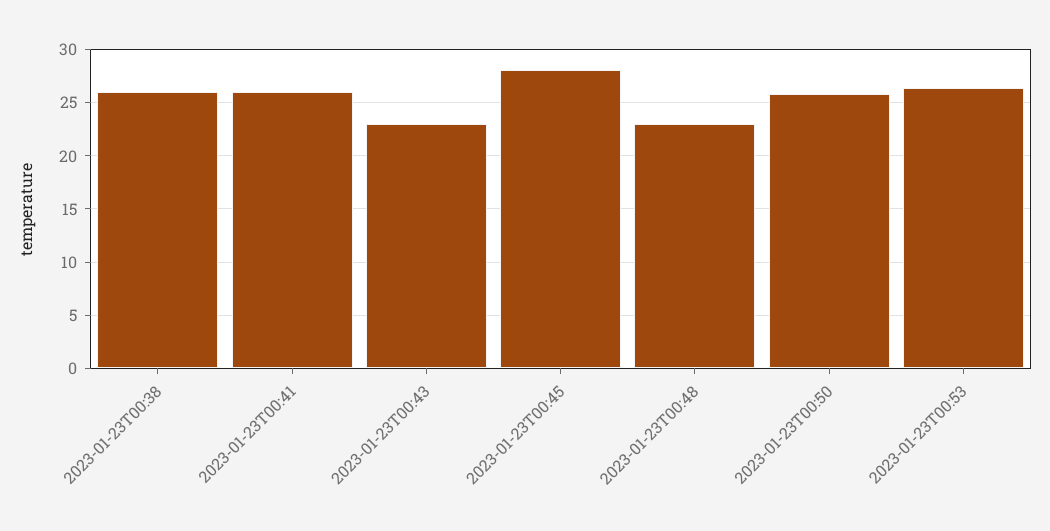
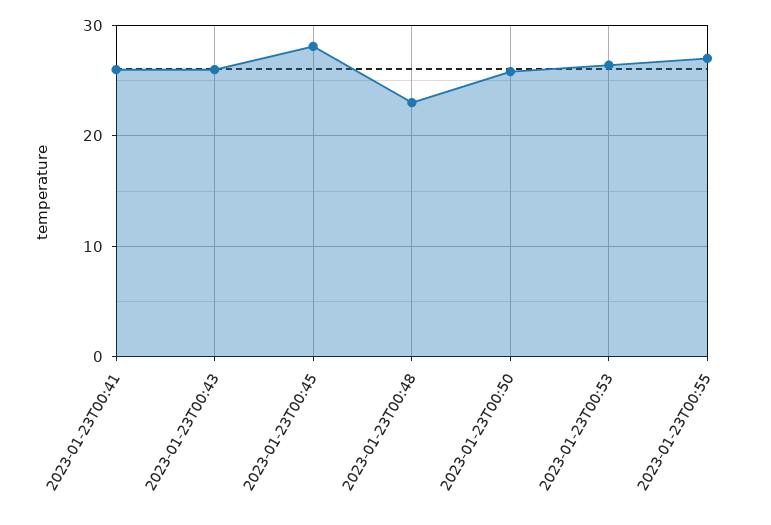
2023-01-23T00:38: 26 -> none
2023-01-23T00:43: 23 -> 26
2023-01-23T00:55: none -> 27

